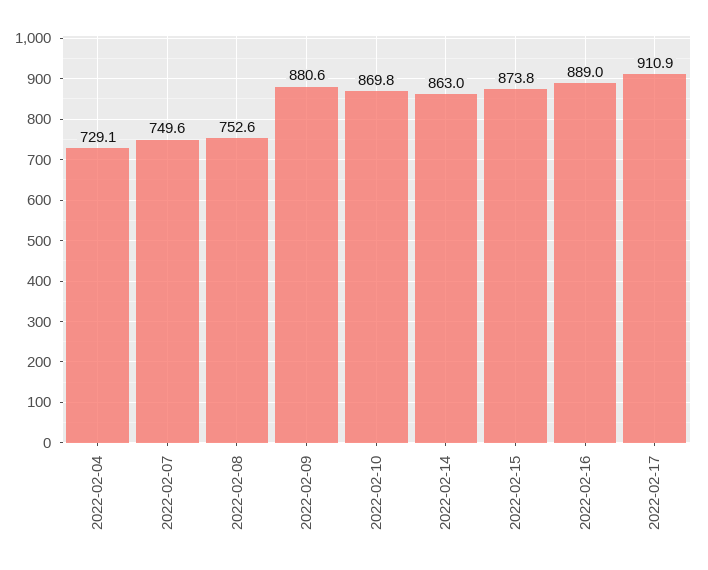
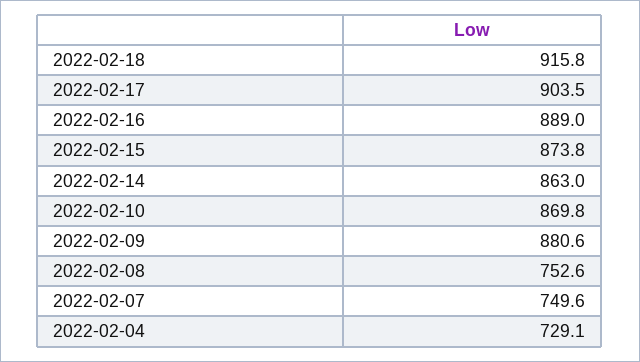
2022-02-17: 910.9 -> 903.5
2022-02-18: none -> 915.8

